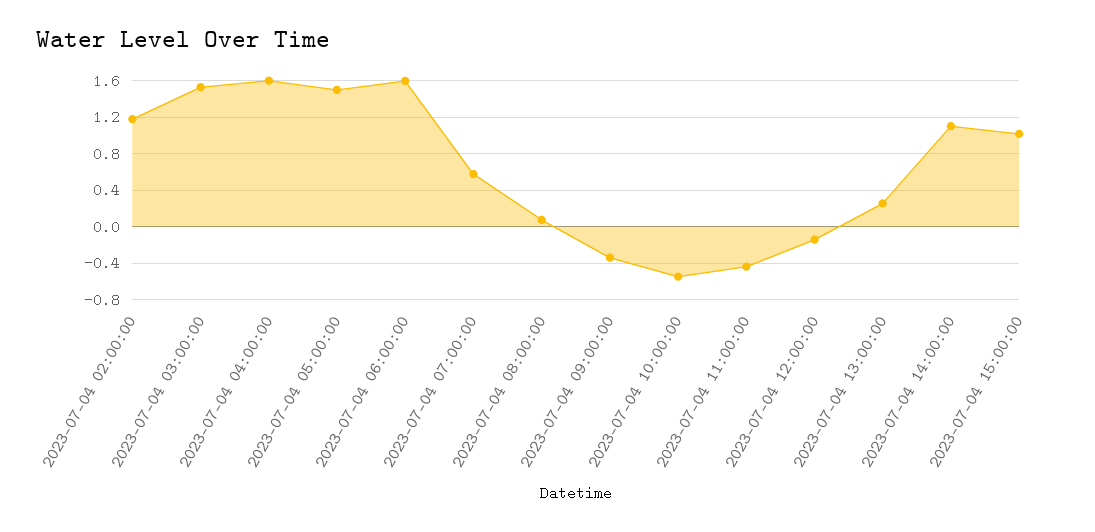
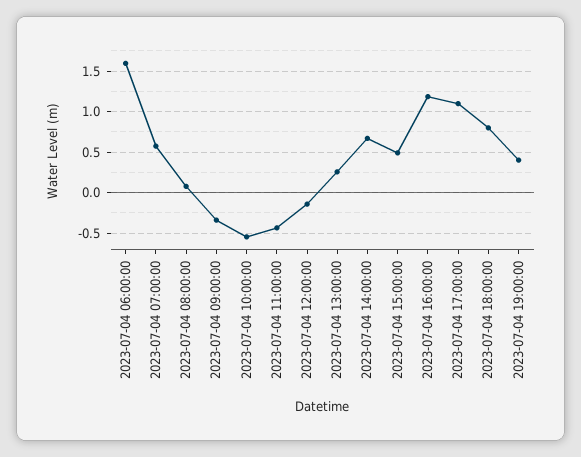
2023-07-04 02:00:00: 1.2 -> none
2023-07-04 03:00:00: 1.5 -> none
2023-07-04 04:00:00: 1.6 -> none
2023-07-04 05:00:00: 1.5 -> none
2023-07-04 14:00:00: 1.1 -> 0.7
2023-07-04 15:00:00: 1 -> 0.5
2023-07-04 16:00:00: none -> 1.2
2023-07-04 17:00:00: none -> 1.1
2023-07-04 18:00:00: none -> 0.8
2023-07-04 19:00:00: none -> 0.4

